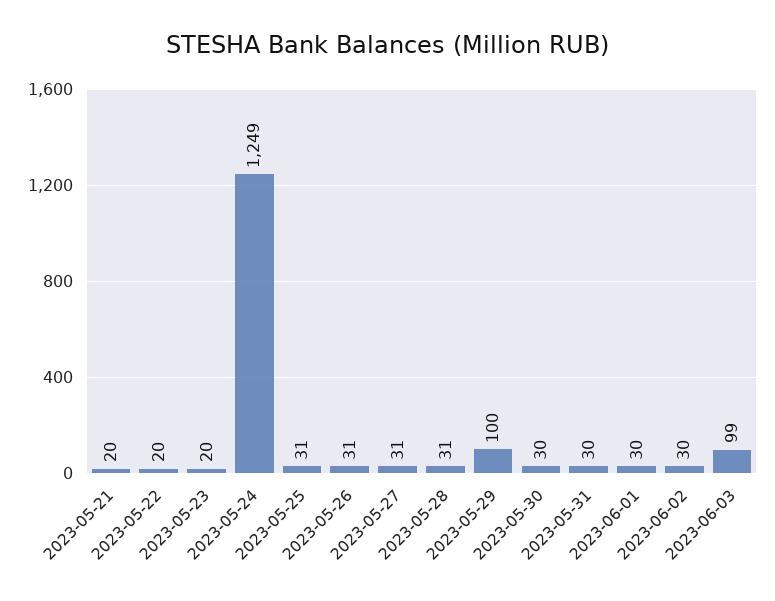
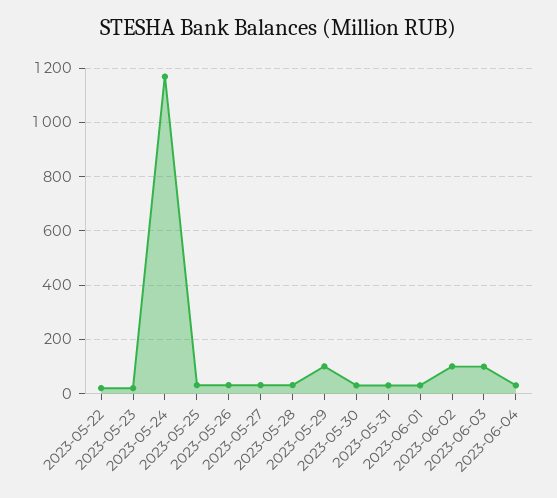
2023-05-21: 20 -> none
2023-05-24: 1249 -> 1175
2023-06-02: 30 -> 100
2023-06-04: none -> 25

